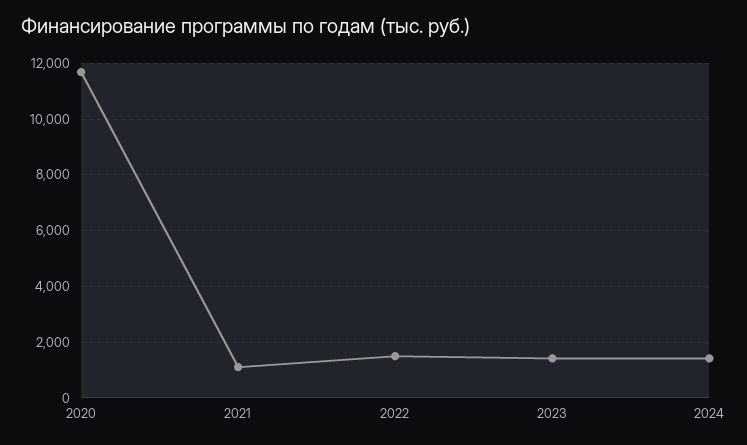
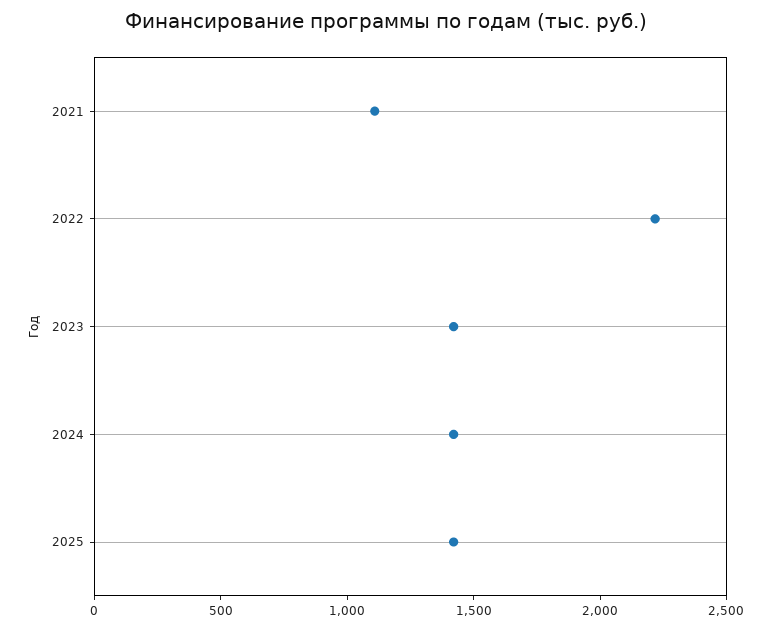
2020: 11750 -> none
2022: 1500 -> 2200
2025: none -> 1400

